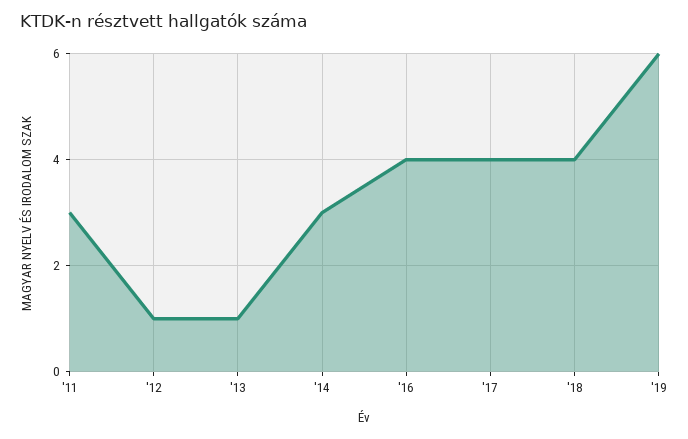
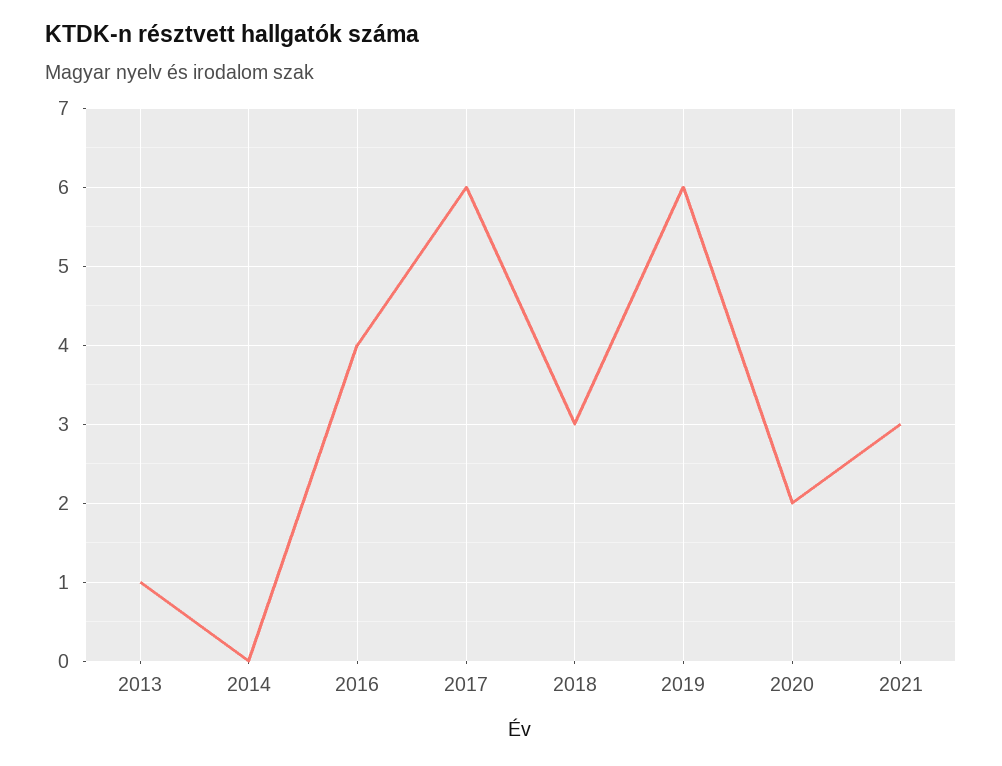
'11: 3 -> none
'12: 1 -> none
'14: 3 -> 0
'17: 4 -> 6
'18: 4 -> 3
2020: none -> 2
2021: none -> 3

